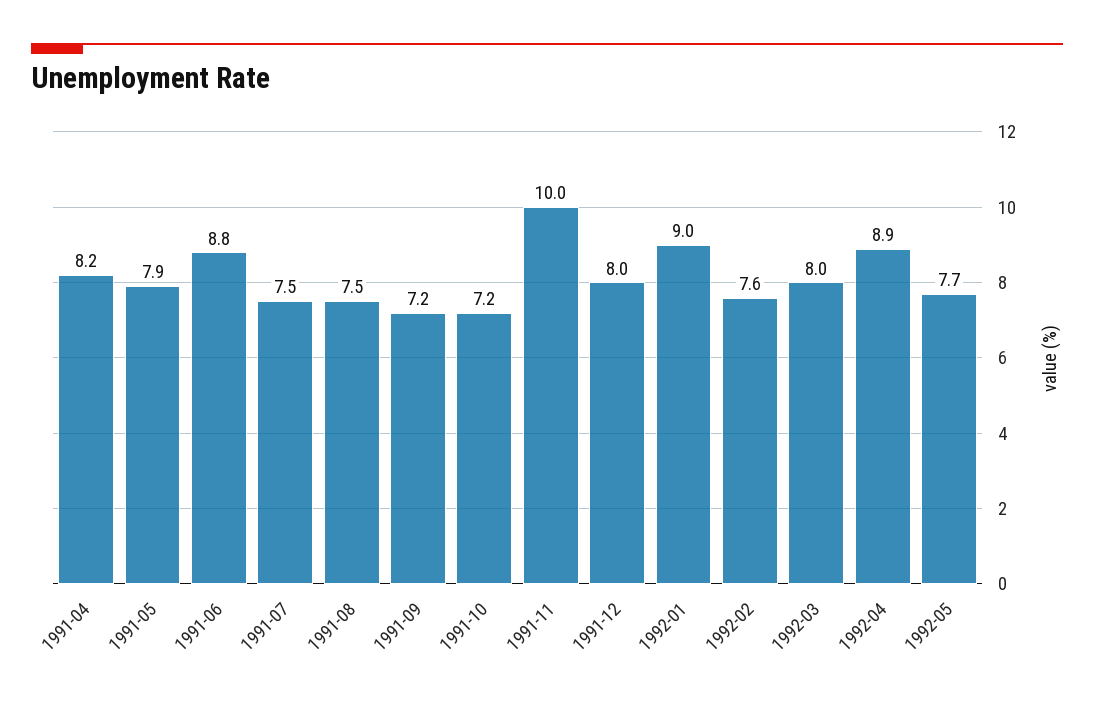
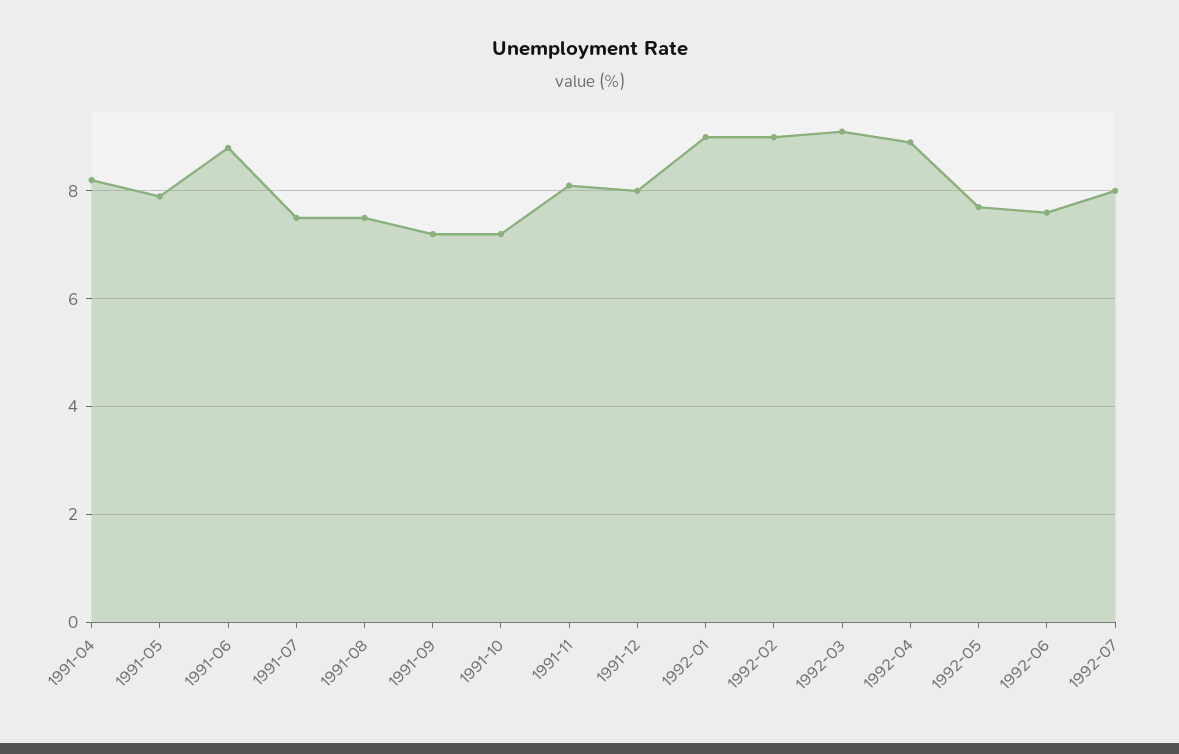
1991-11: 10 -> 8
1992-02: 7.6 -> 9
1992-03: 8 -> 9
1992-06: none -> 7.5
1992-07: none -> 8

